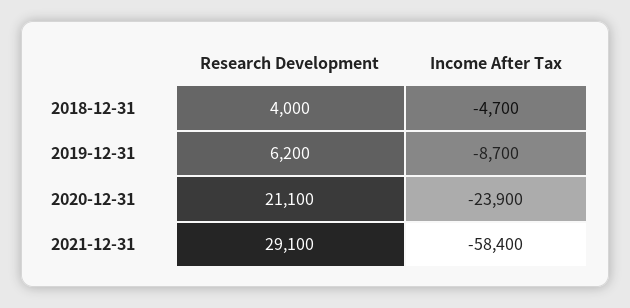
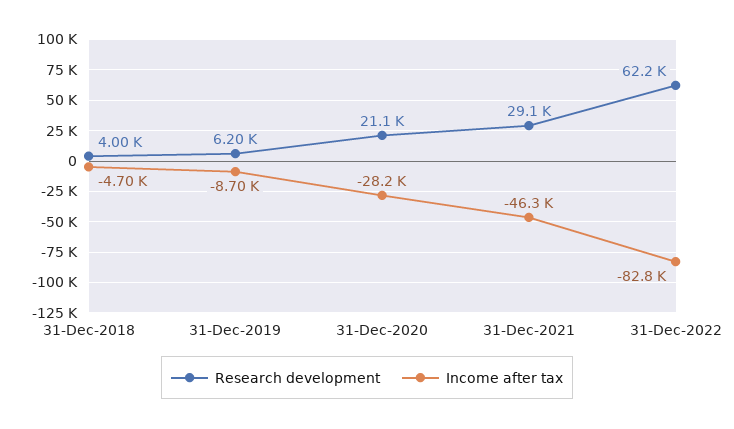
Income After Tax, 2020-12-31: -23900 -> -28200
Income After Tax, 2021-12-31: -58400 -> -46300
Research Development, 31-Dec-2022: none -> 62200
Income After Tax, 31-Dec-2022: none -> -82800

